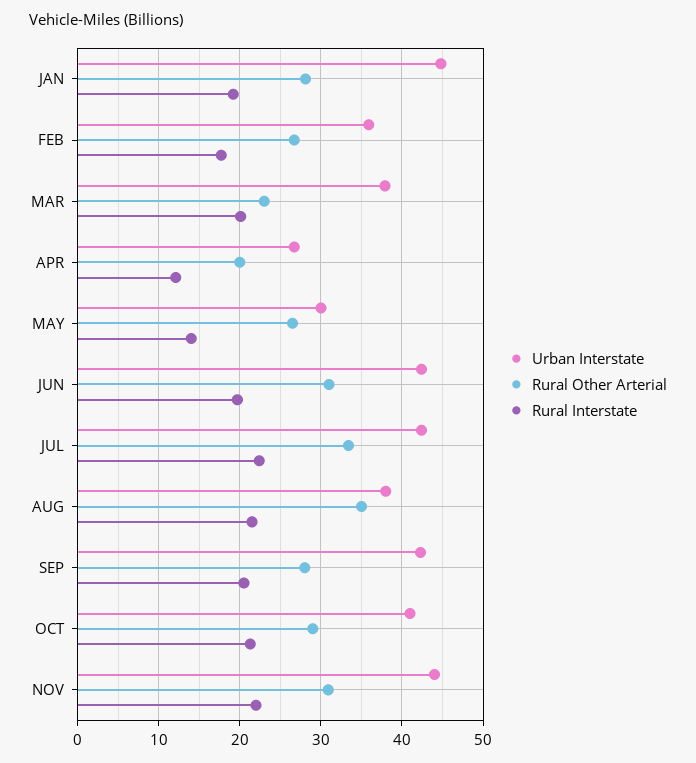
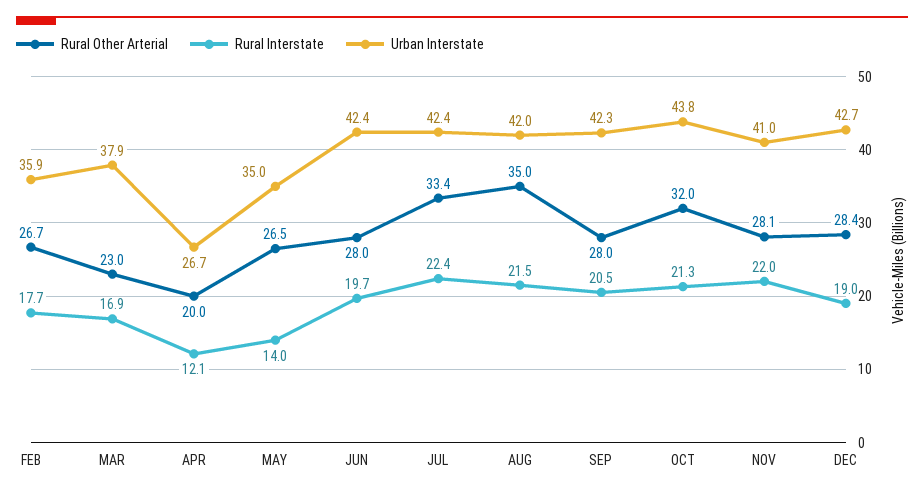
Urban Interstate, JAN: 45 -> none
Rural Other Arterial, JAN: 28 -> none
Rural Interstate, JAN: 19 -> none
Rural Interstate, MAR: 20 -> 16.9
Urban Interstate, MAY: 30 -> 35
Rural Other Arterial, JUN: 31 -> 28
Urban Interstate, AUG: 38 -> 42
Urban Interstate, OCT: 41 -> 43.8
Rural Other Arterial, OCT: 29 -> 32
Urban Interstate, NOV: 44 -> 41
Rural Other Arterial, NOV: 31 -> 28.1
Rural Other Arterial, DEC: none -> 28.4
Rural Interstate, DEC: none -> 19
Urban Interstate, DEC: none -> 42.7

